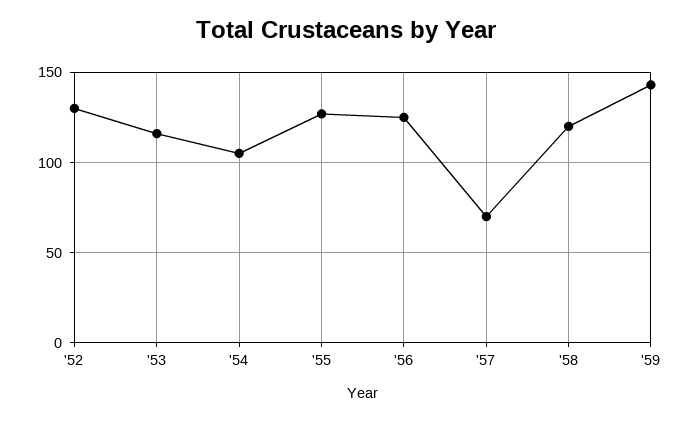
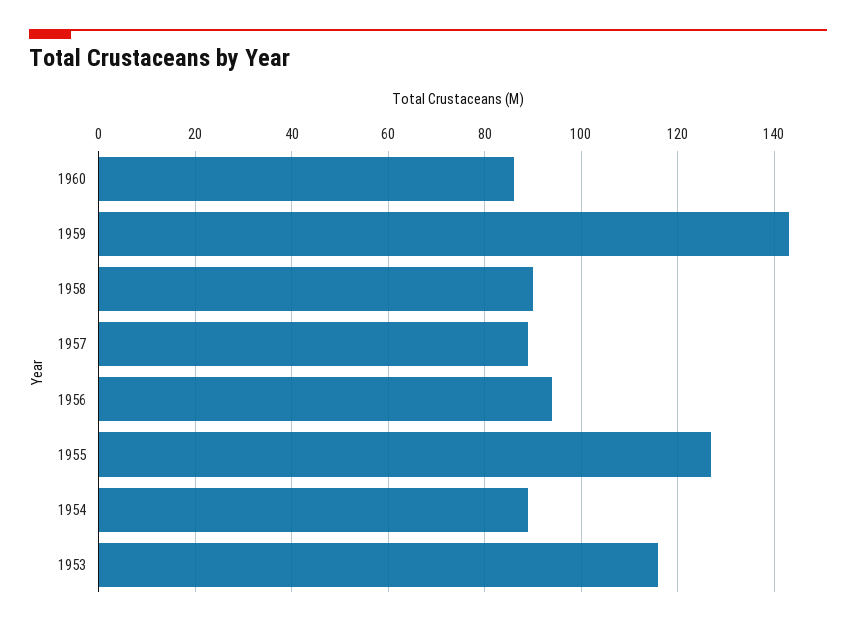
'52: 130 -> none
'54: 105 -> 90
'56: 125 -> 95
'57: 70 -> 90
'58: 120 -> 90
1960: none -> 85

